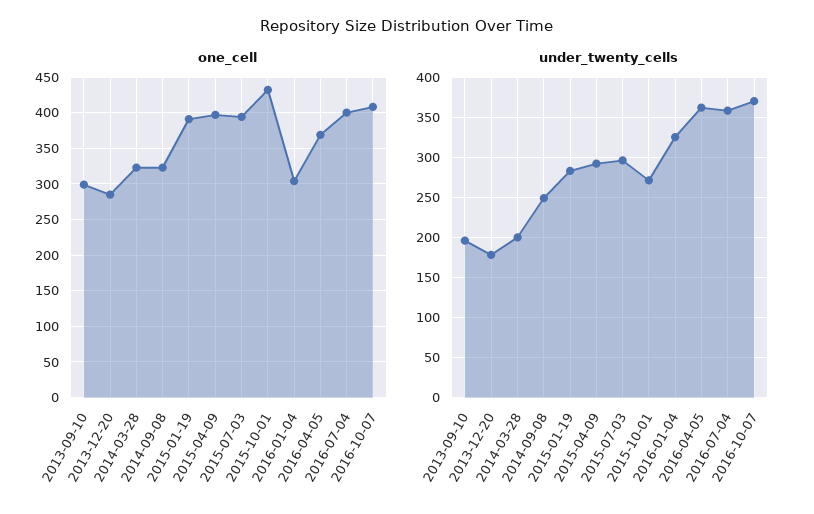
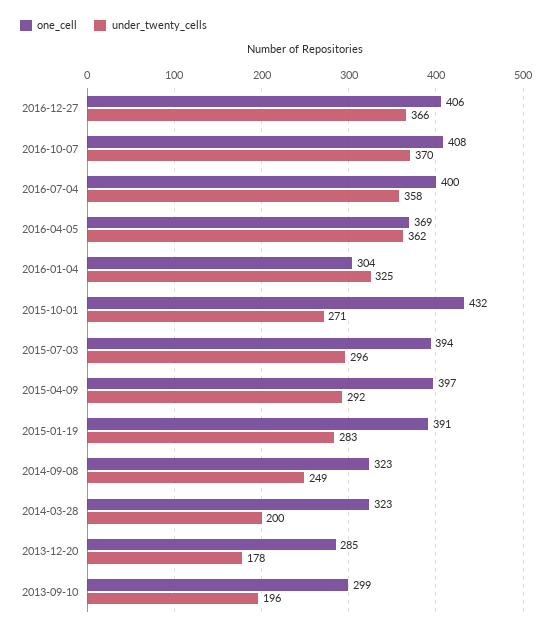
one_cell, 2016-12-27: none -> 406
under_twenty_cells, 2016-12-27: none -> 366

